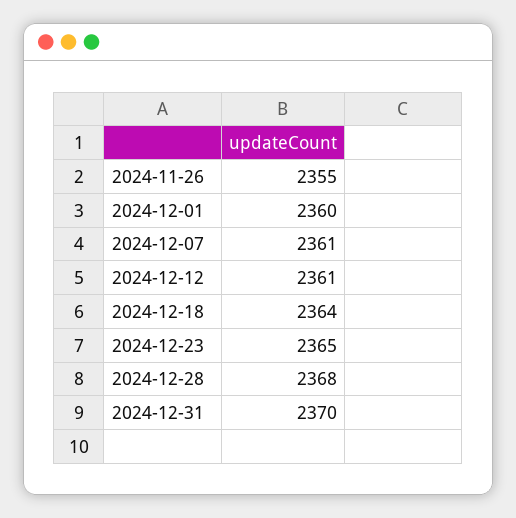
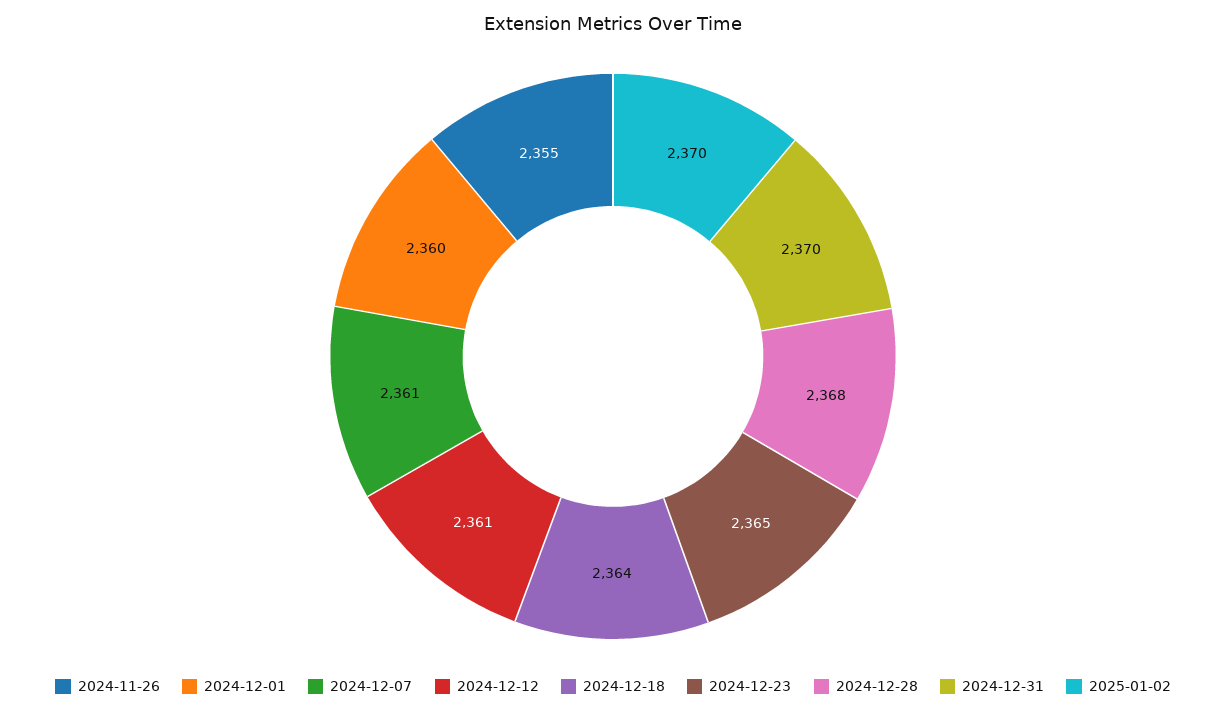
2025-01-02: none -> 2370

